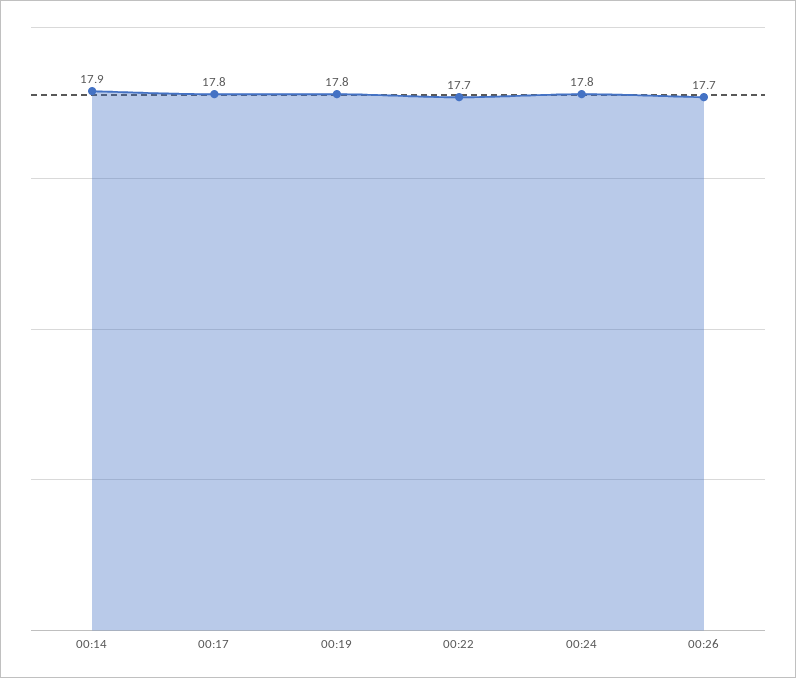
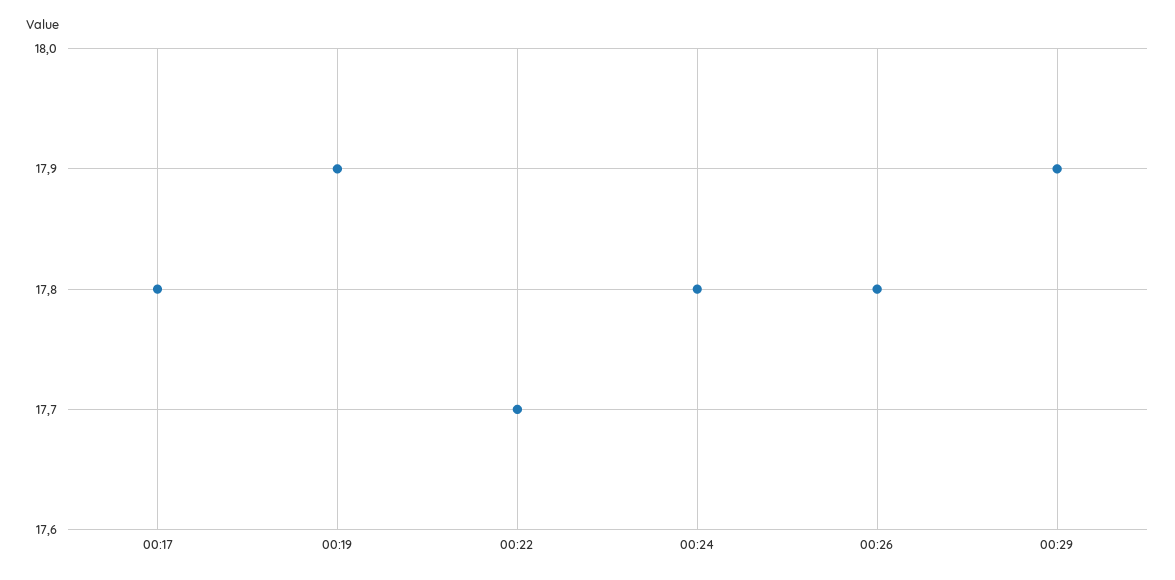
00:14: 17.9 -> none
00:19: 17.8 -> 17.9
00:26: 17.7 -> 17.8
00:29: none -> 17.9

